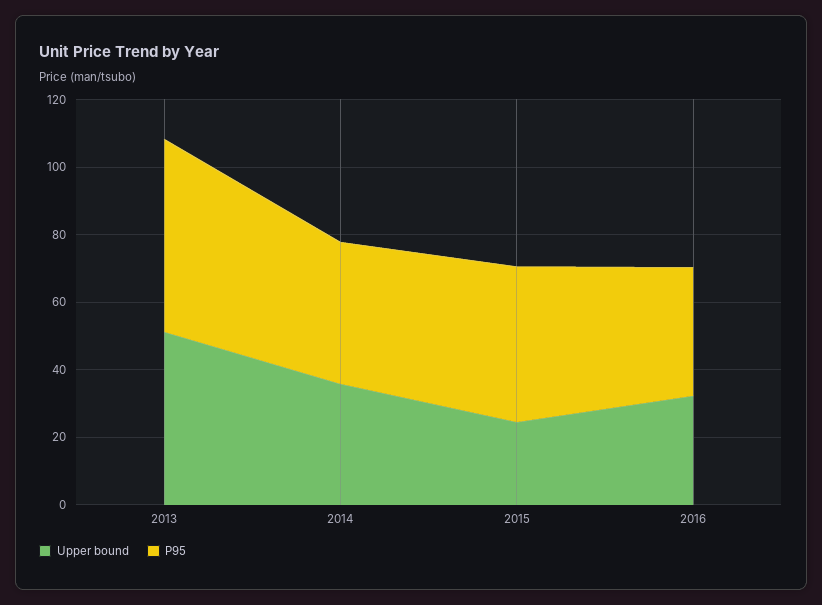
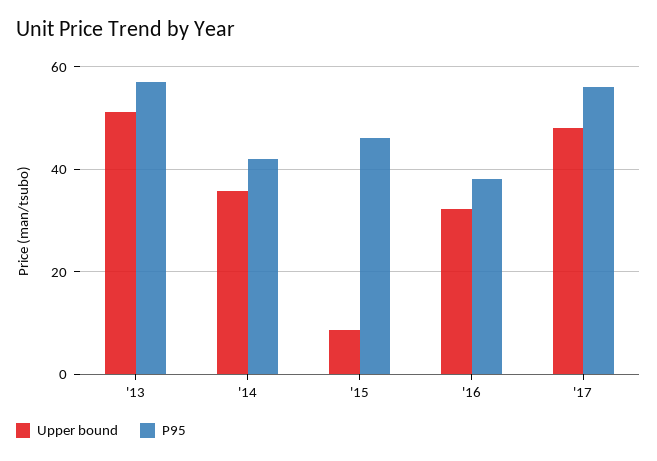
Upper bound, 2015: 25 -> 8
Upper bound, '17: none -> 48
P95, '17: none -> 56

